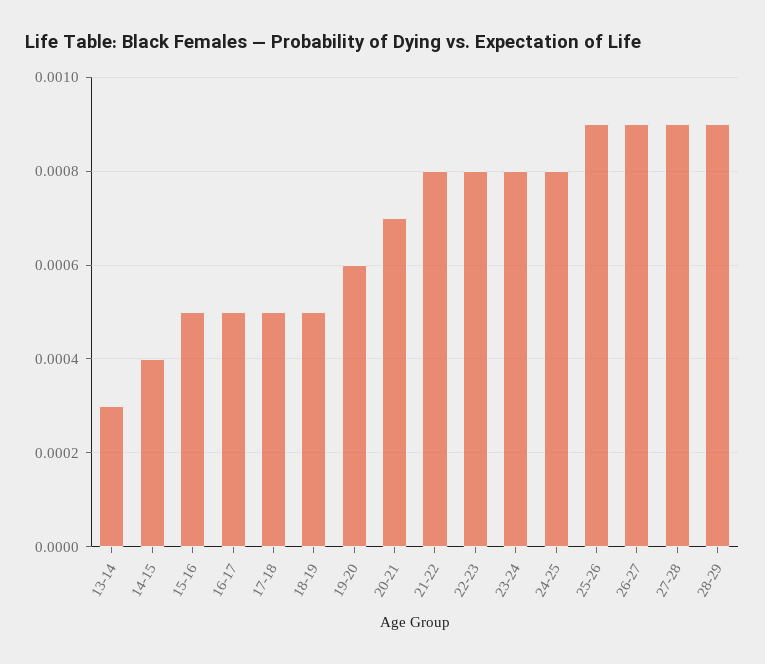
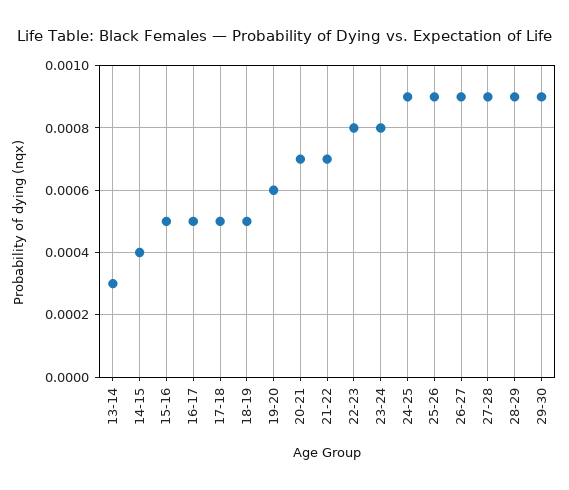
21-22: 0.0008 -> 0.0007
24-25: 0.0008 -> 0.0009
29-30: none -> 0.0009

